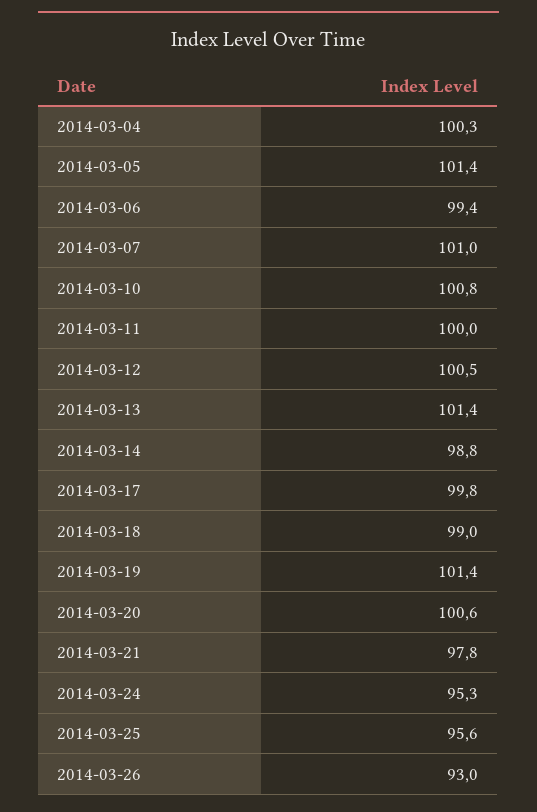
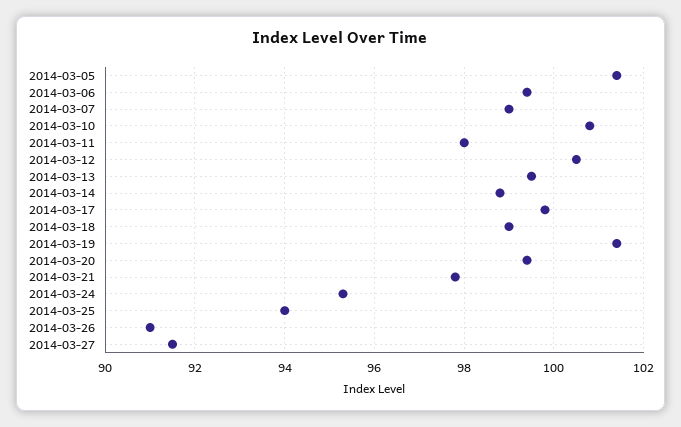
2014-03-04: 100.3 -> none
2014-03-07: 101 -> 99
2014-03-11: 100 -> 98
2014-03-13: 101.4 -> 99.5
2014-03-20: 100.6 -> 99.5
2014-03-25: 95.6 -> 94
2014-03-26: 93 -> 91
2014-03-27: none -> 91.5

